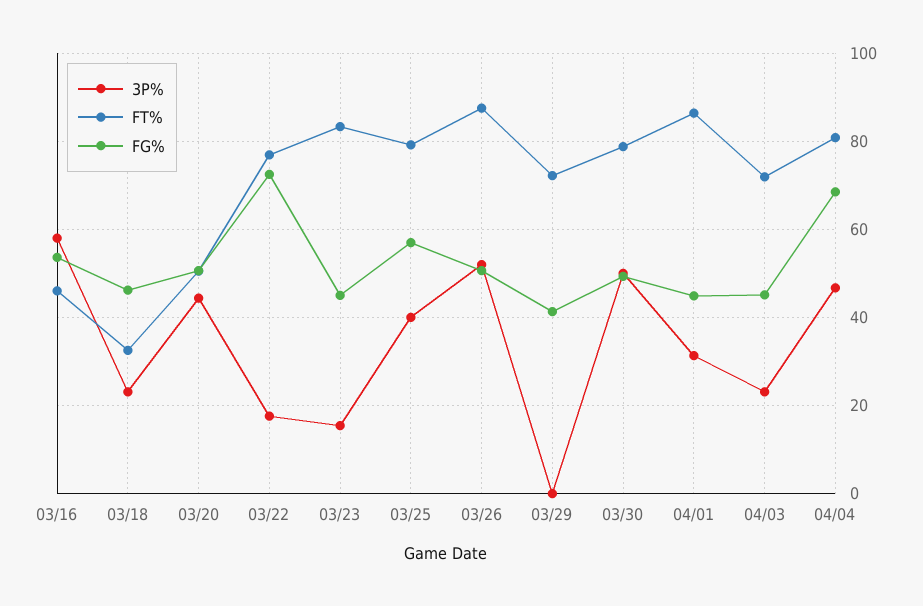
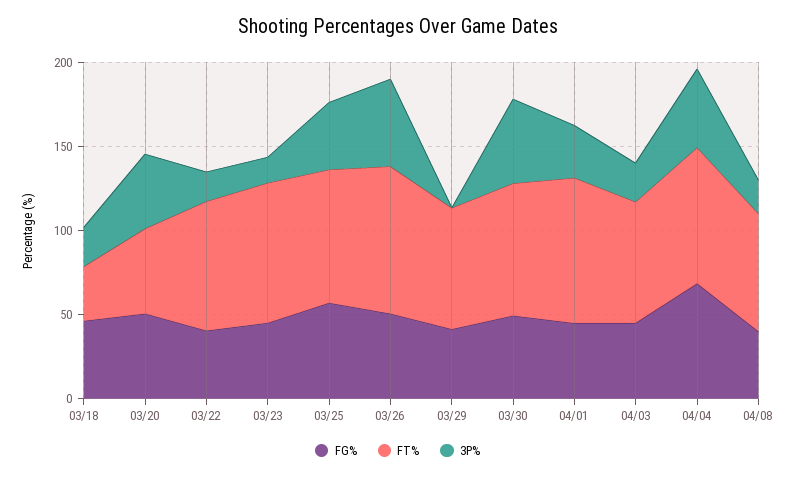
3P%, 03/16: 58 -> none
FT%, 03/16: 46 -> none
FG%, 03/16: 54 -> none
FG%, 03/22: 72 -> 40
FG%, 04/08: none -> 40
FT%, 04/08: none -> 70
3P%, 04/08: none -> 20

